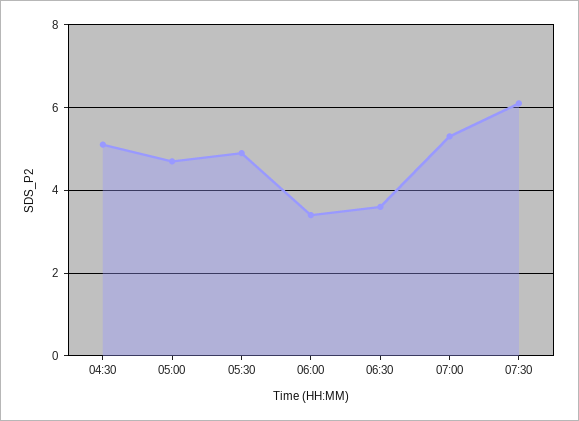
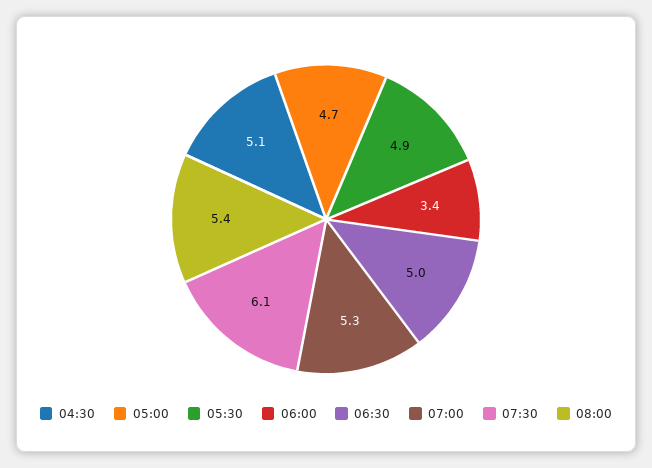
06:30: 3.5 -> 5
08:00: none -> 5.4

